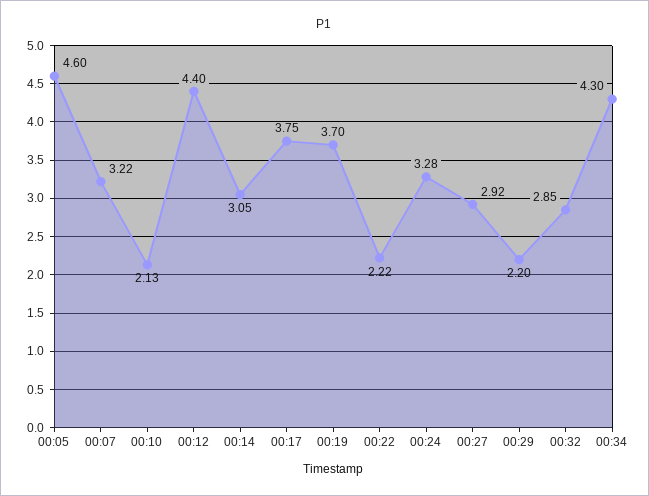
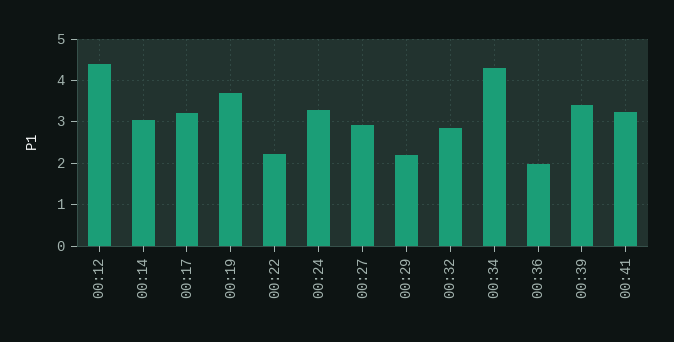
00:05: 4.6 -> none
00:07: 3.22 -> none
00:10: 2.13 -> none
00:17: 3.75 -> 3.2
00:36: none -> 2
00:39: none -> 3.4
00:41: none -> 3.2

